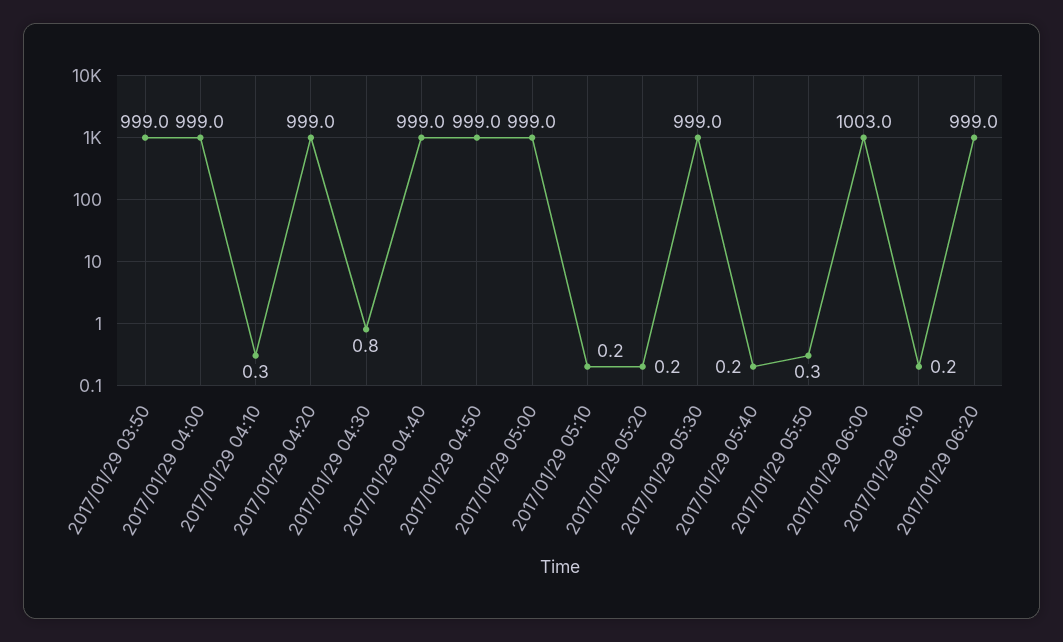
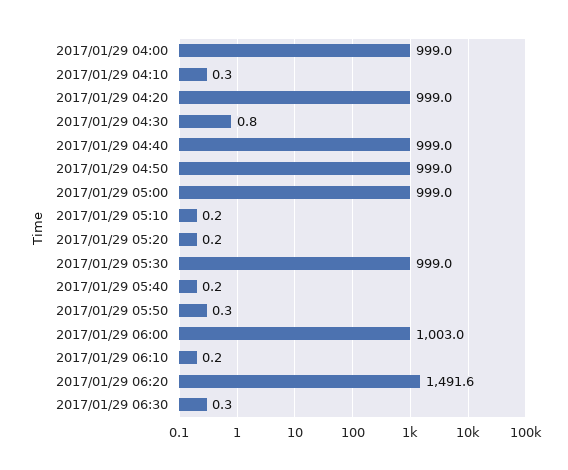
2017/01/29 03:50: 999 -> none
2017/01/29 06:20: 999 -> 1491.6
2017/01/29 06:30: none -> 0.3

